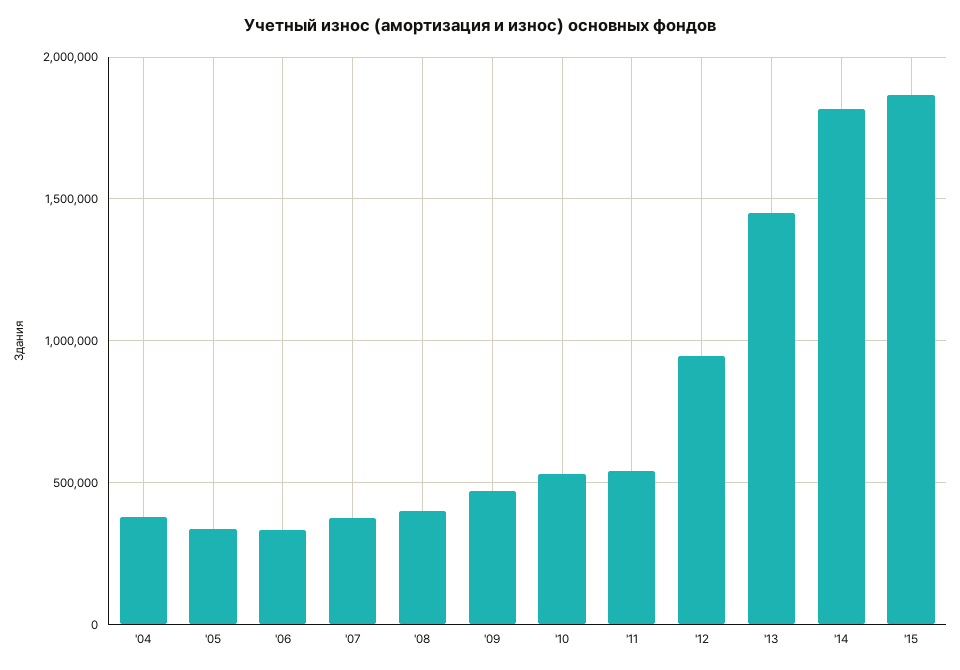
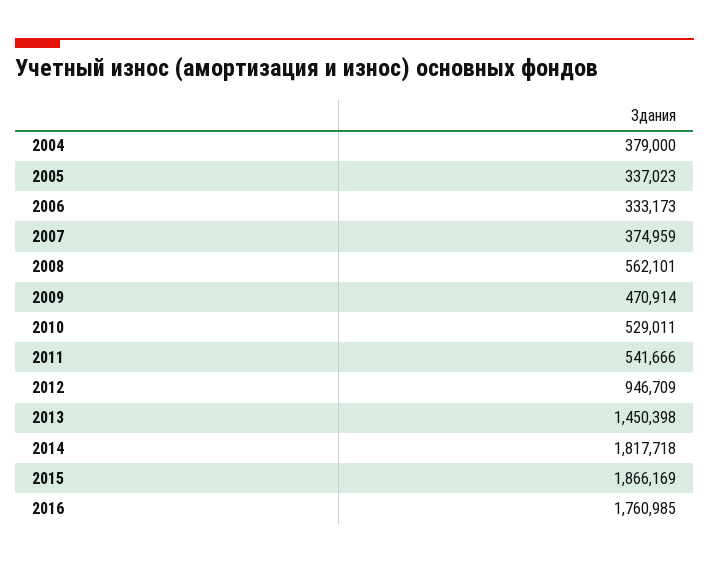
'08: 400000 -> 562101
2016: none -> 1760985

